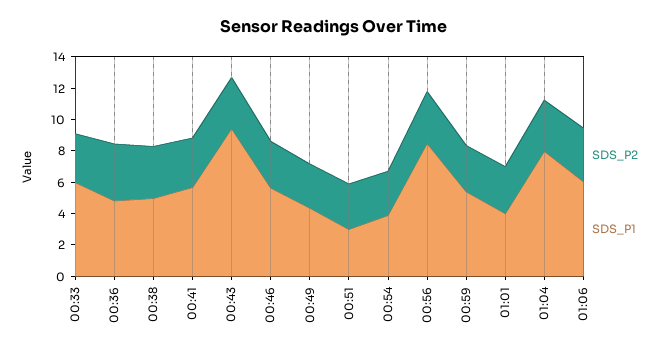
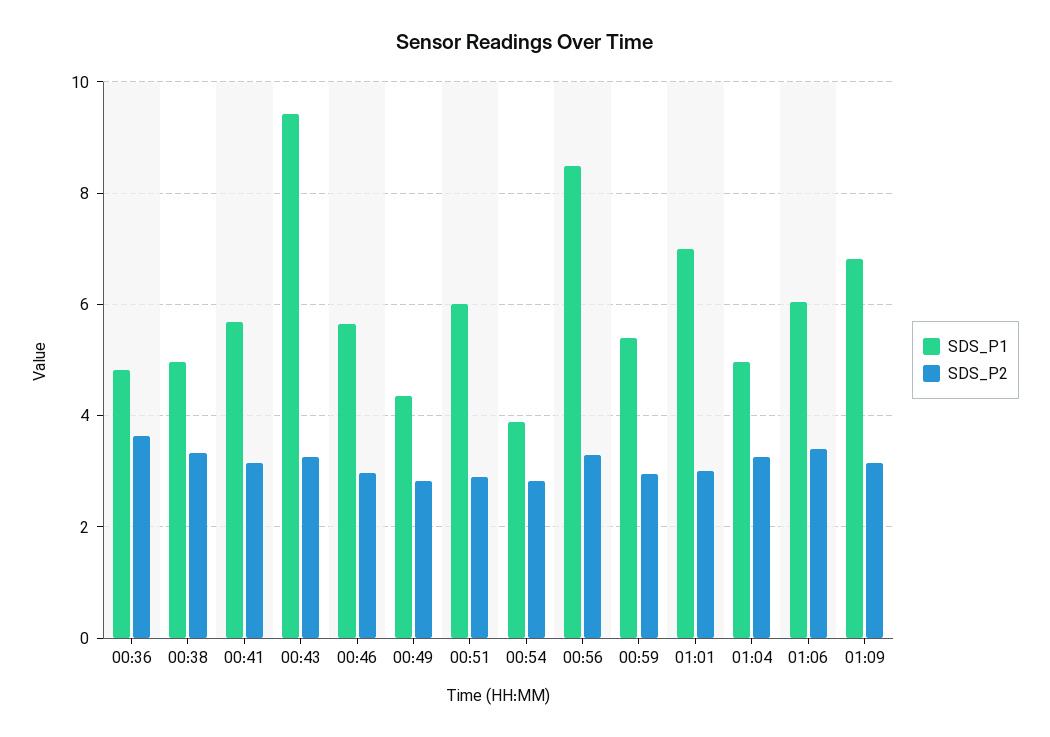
SDS_P2, 00:33: 3 -> none
SDS_P1, 00:33: 6 -> none
SDS_P1, 00:51: 3 -> 6
SDS_P1, 01:01: 4 -> 7
SDS_P1, 01:04: 8 -> 5
SDS_P1, 01:09: none -> 6.8
SDS_P2, 01:09: none -> 3.2

